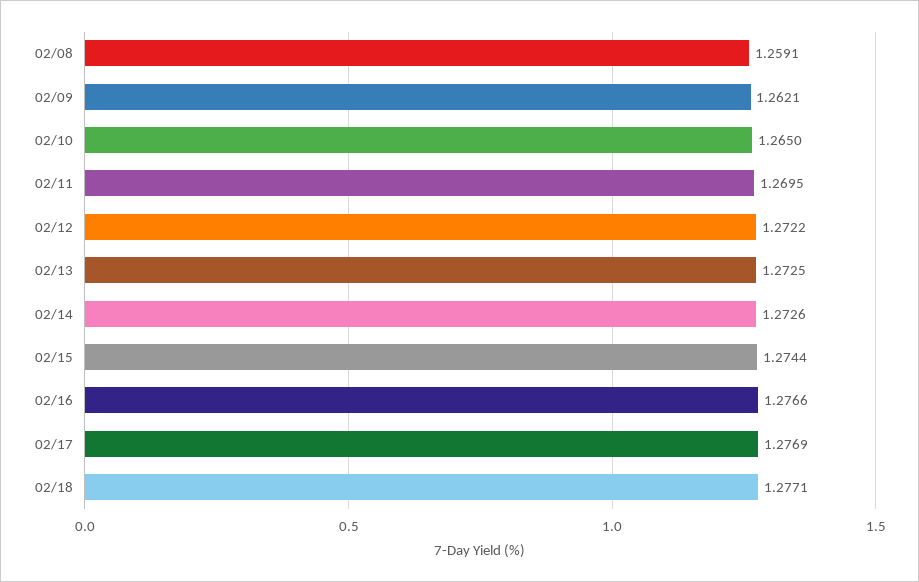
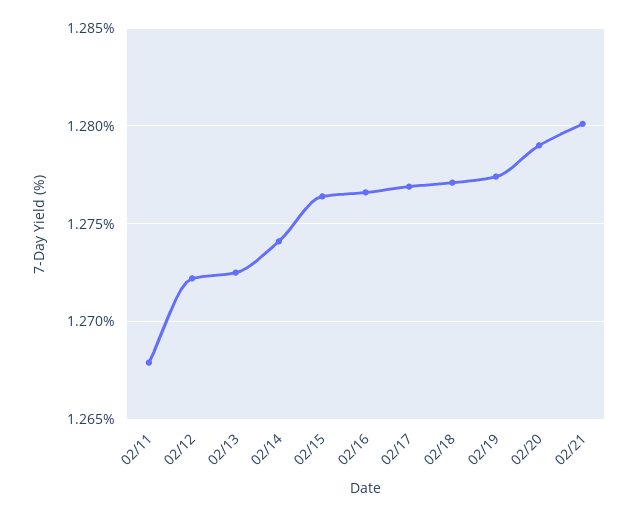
02/08: 1.2591 -> none
02/09: 1.2621 -> none
02/10: 1.265 -> none
02/11: 1.2695 -> 1.268
02/14: 1.2726 -> 1.274
02/15: 1.2744 -> 1.2765
02/19: none -> 1.2775
02/20: none -> 1.279
02/21: none -> 1.28

